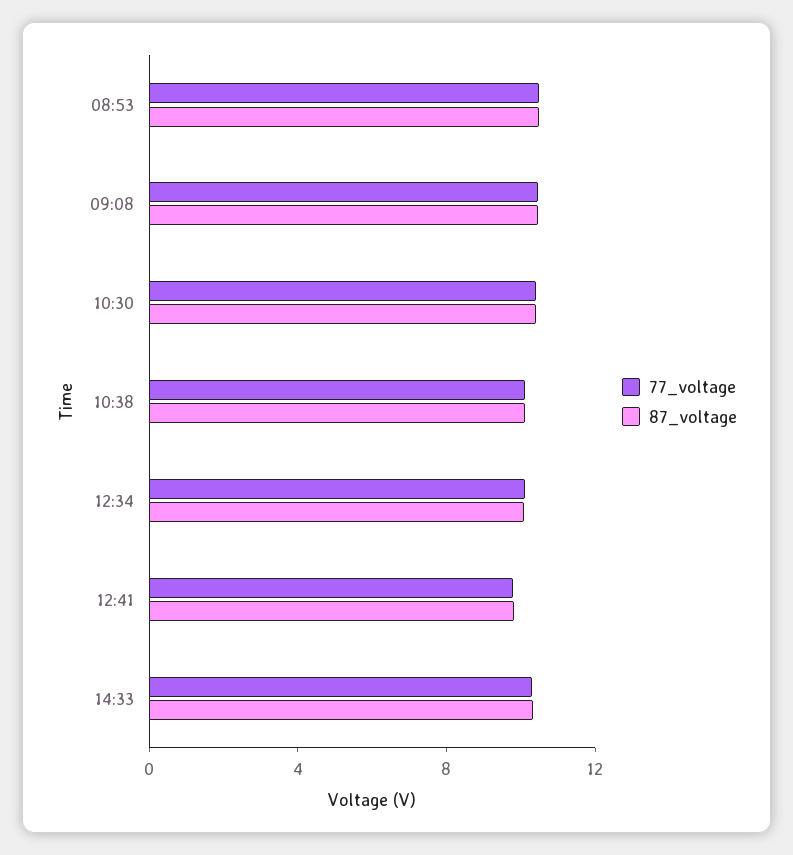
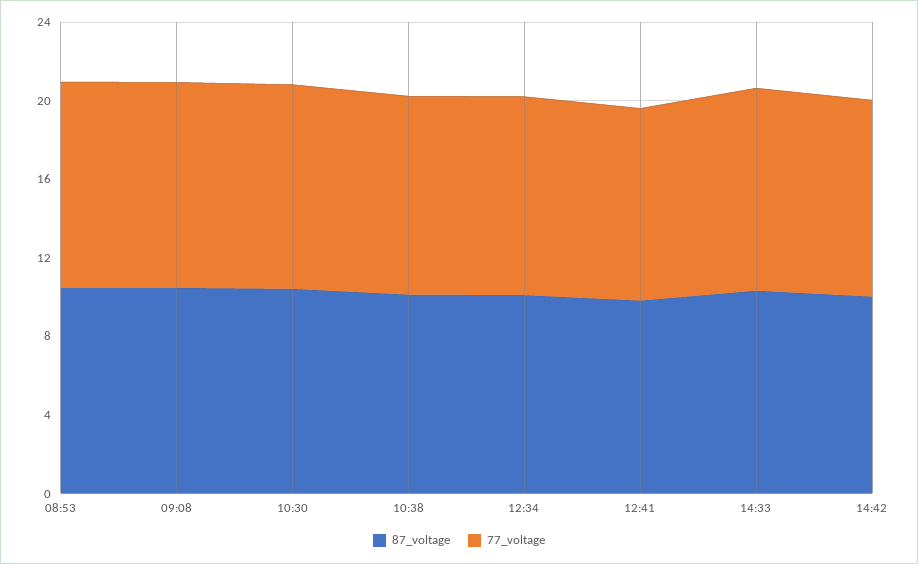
87_voltage, 14:42: none -> 10
77_voltage, 14:42: none -> 10

